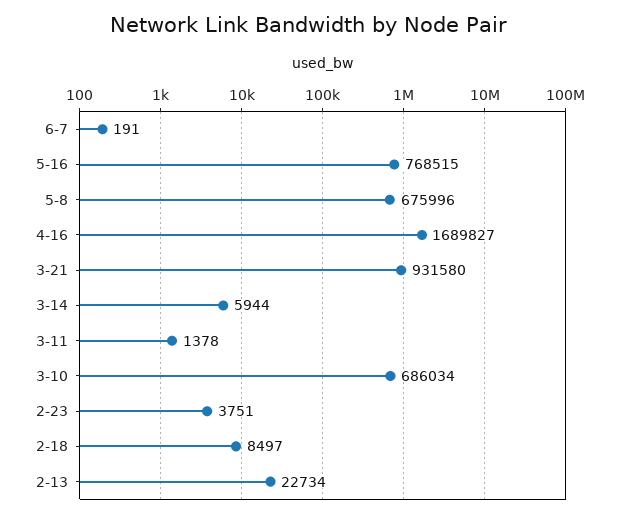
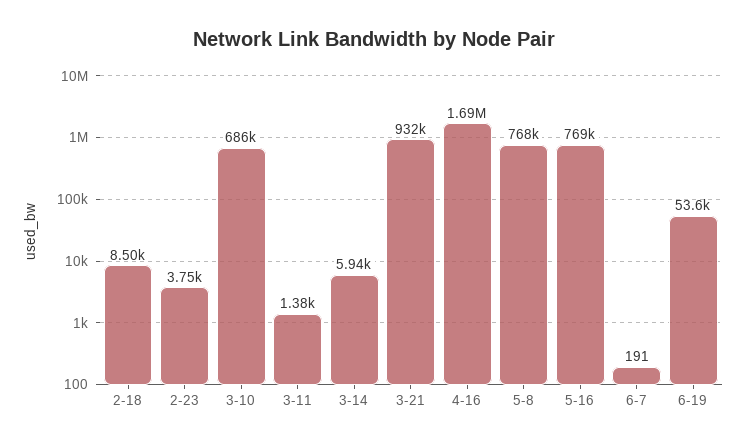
5-8: 675996 -> 768000
2-13: 22734 -> none
6-19: none -> 53600

